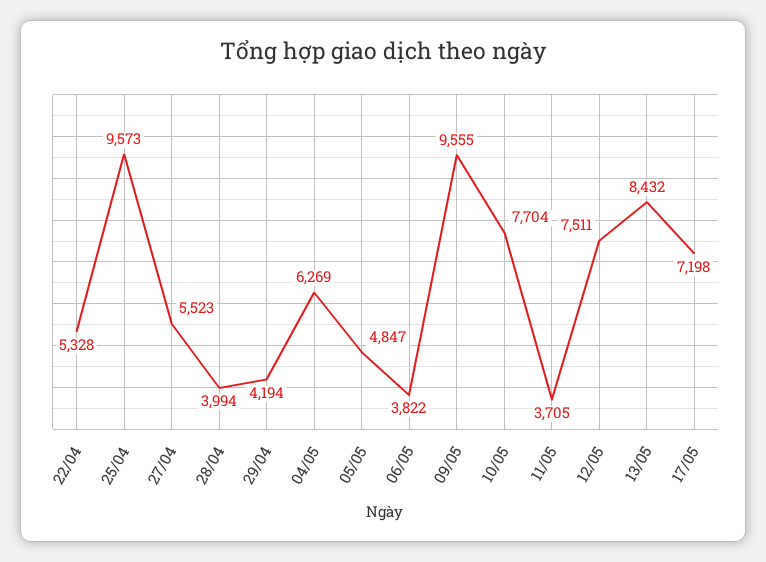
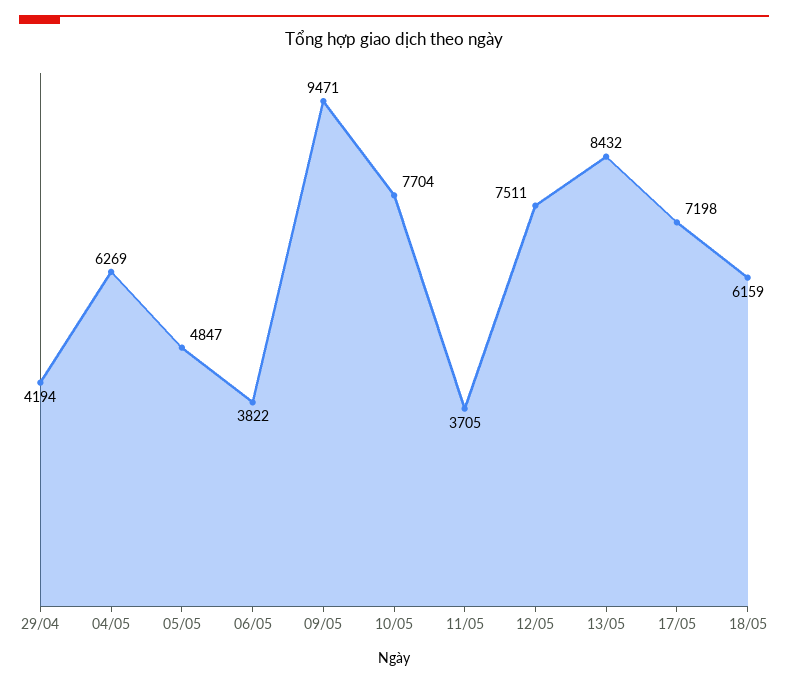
22/04: 5328 -> none
25/04: 9573 -> none
27/04: 5523 -> none
28/04: 3994 -> none
09/05: 9555 -> 9471
18/05: none -> 6159

